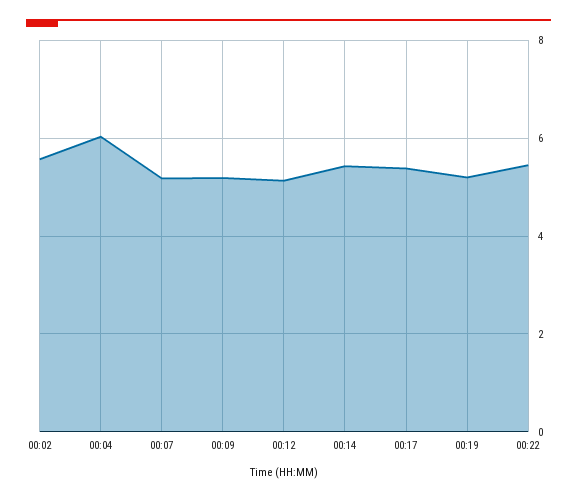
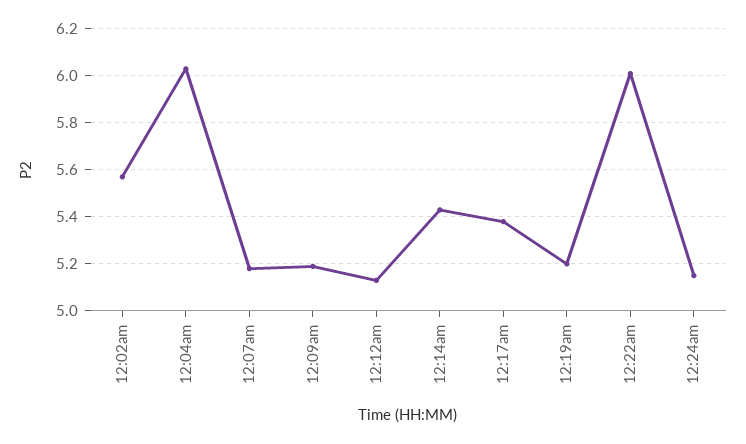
00:22: 5.4 -> 6
12:24am: none -> 5.15

